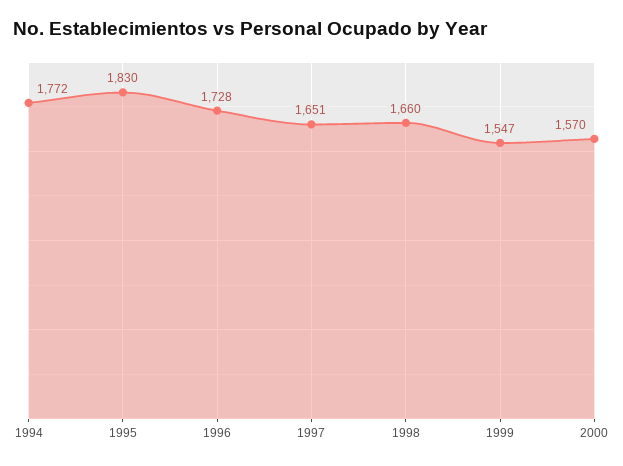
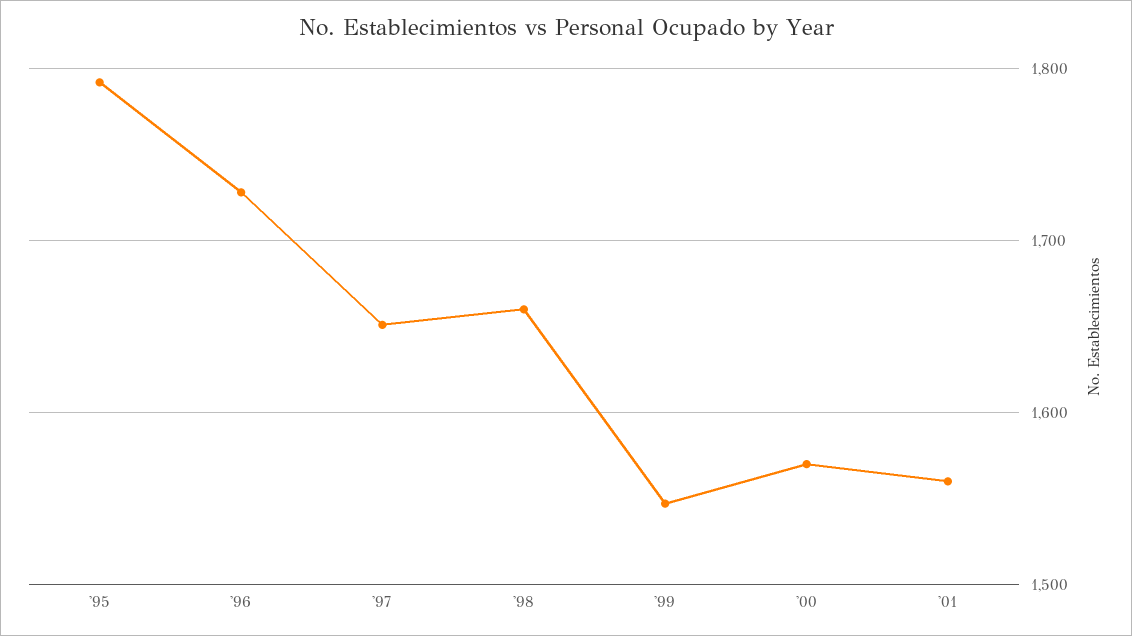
1994: 1772 -> none
1995: 1830 -> 1790
'01: none -> 1560

